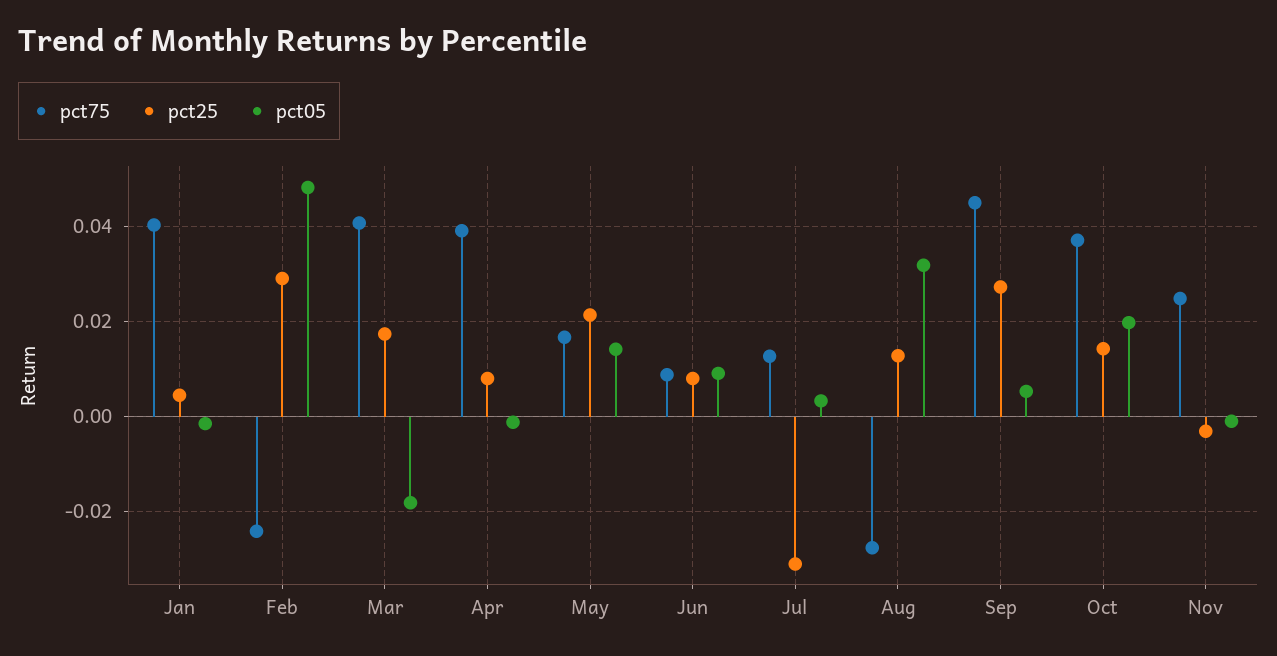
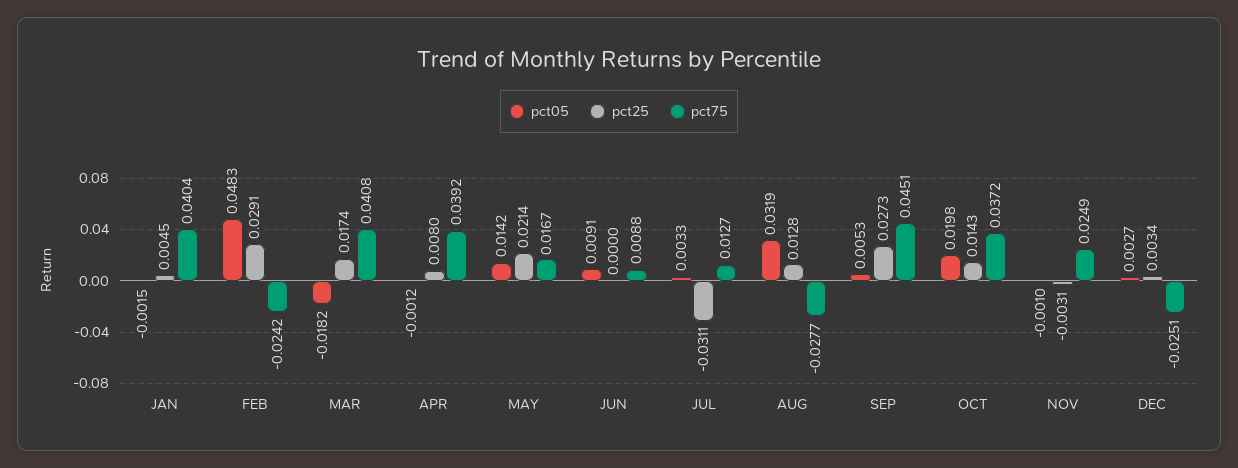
pct25, Jun: 0.008 -> 0
pct05, DEC: none -> 0.0027
pct25, DEC: none -> 0.0034
pct75, DEC: none -> -0.0251

